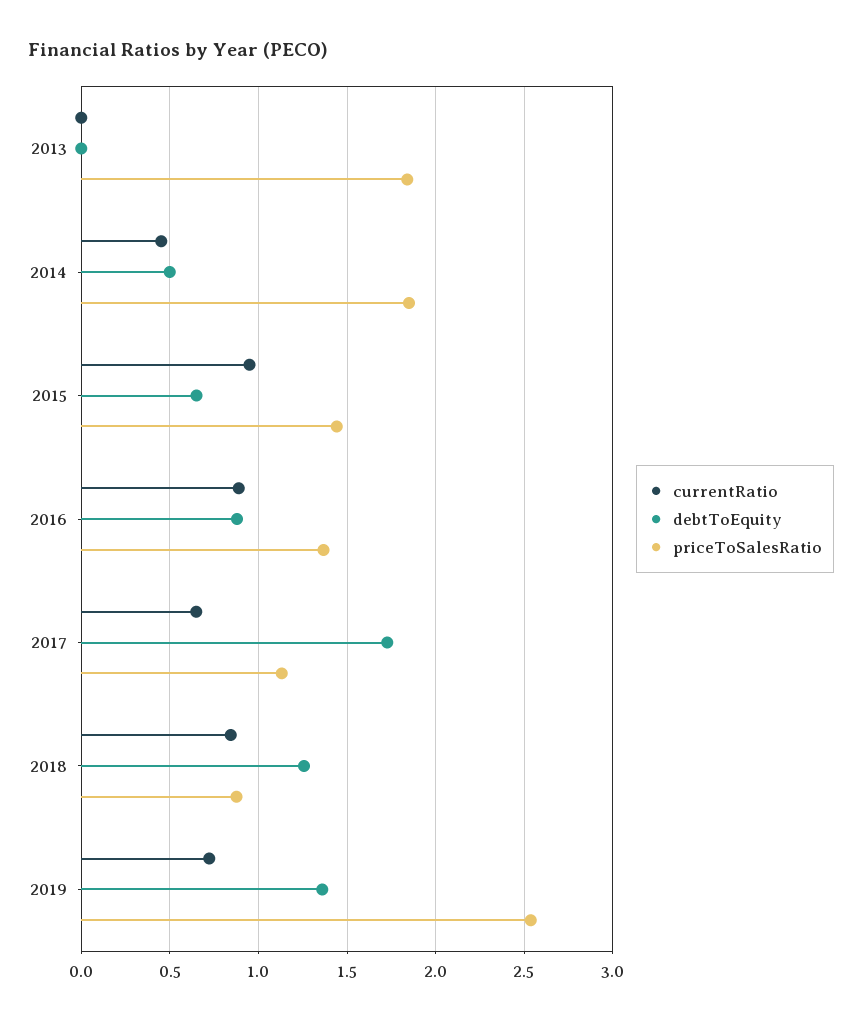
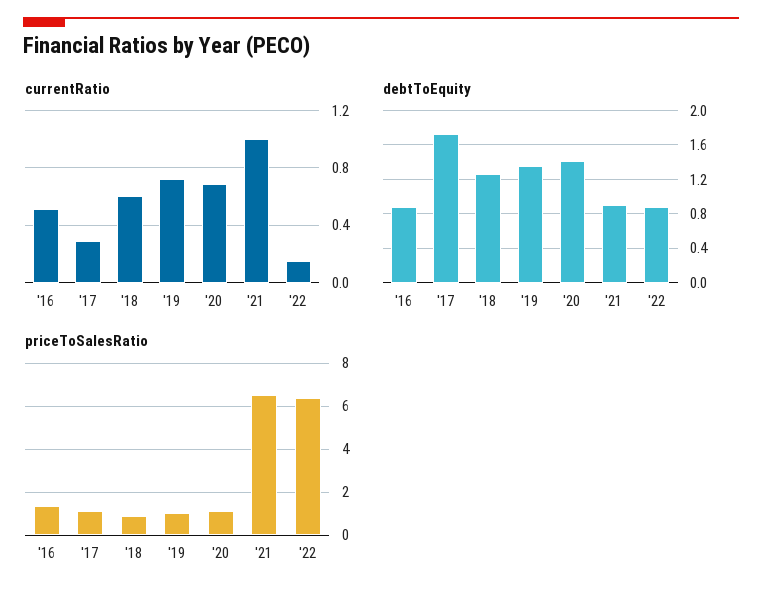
currentRatio, 2013: 0 -> none
debtToEquity, 2013: 0 -> none
priceToSalesRatio, 2013: 1.85 -> none
currentRatio, 2014: 0.45 -> none
debtToEquity, 2014: 0.5 -> none
priceToSalesRatio, 2014: 1.85 -> none
currentRatio, 2015: 0.95 -> none
debtToEquity, 2015: 0.65 -> none
priceToSalesRatio, 2015: 1.45 -> none
currentRatio, 2016: 0.9 -> 0.5
currentRatio, 2017: 0.65 -> 0.3
currentRatio, 2018: 0.85 -> 0.6
priceToSalesRatio, 2019: 2.55 -> 1
currentRatio, '20: none -> 0.7
currentRatio, '21: none -> 1
currentRatio, '22: none -> 0.15
debtToEquity, '20: none -> 1.4
debtToEquity, '21: none -> 0.9
debtToEquity, '22: none -> 0.9
priceToSalesRatio, '20: none -> 1
priceToSalesRatio, '21: none -> 6.5
priceToSalesRatio, '22: none -> 6.5

